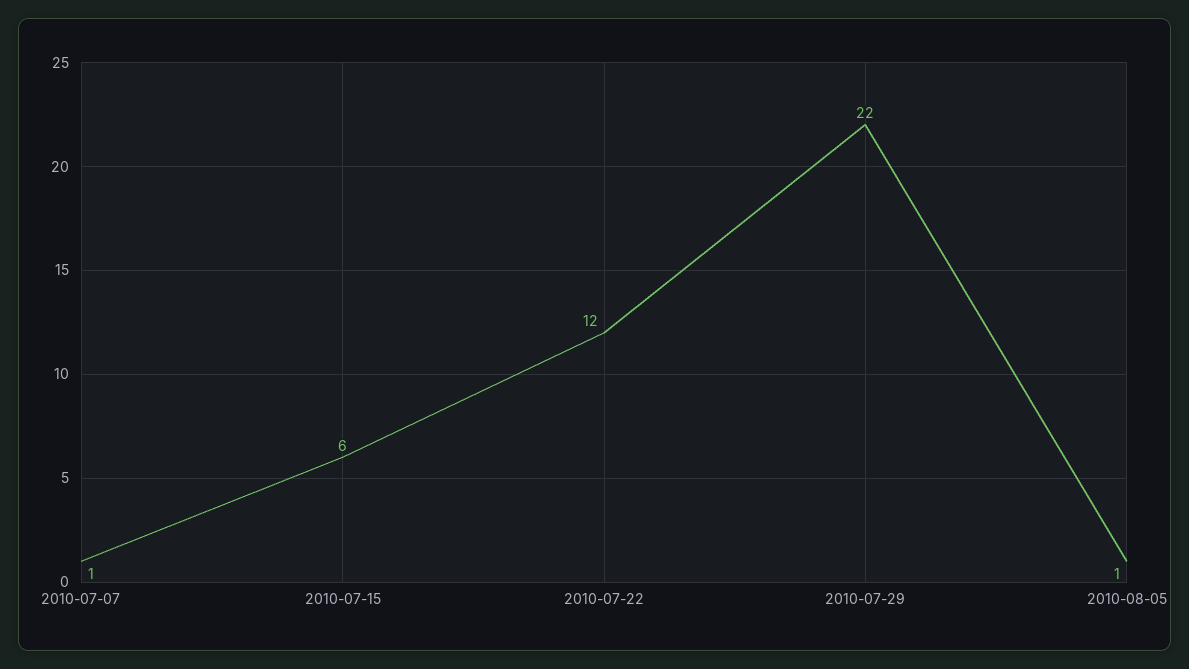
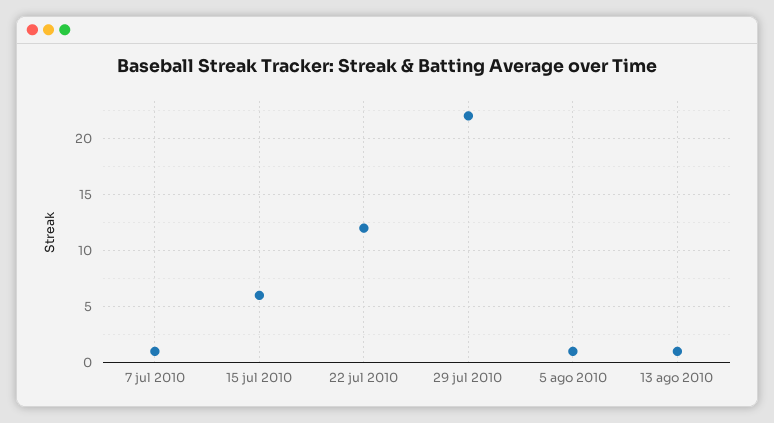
13 ago 2010: none -> 1

